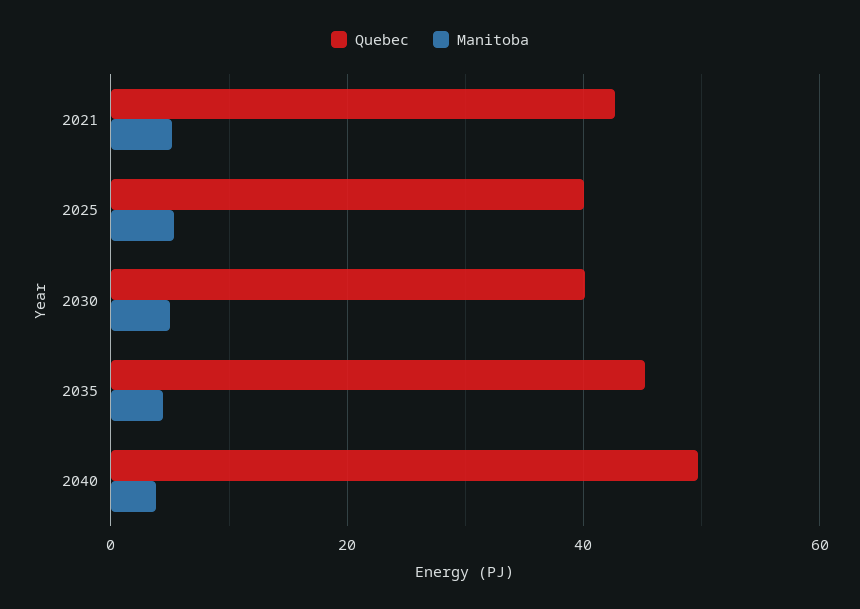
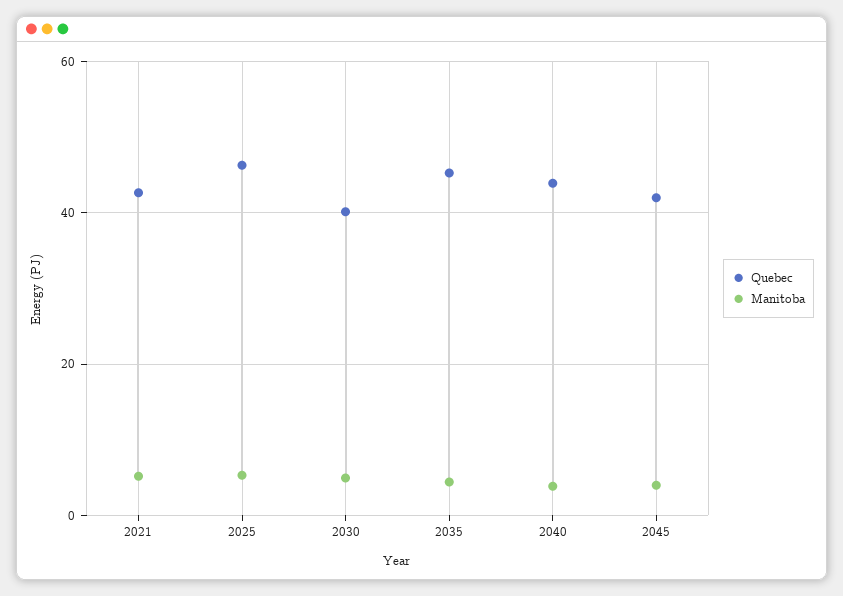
Quebec, 2025: 40 -> 46
Quebec, 2040: 50 -> 44
Quebec, 2045: none -> 42
Manitoba, 2045: none -> 4

